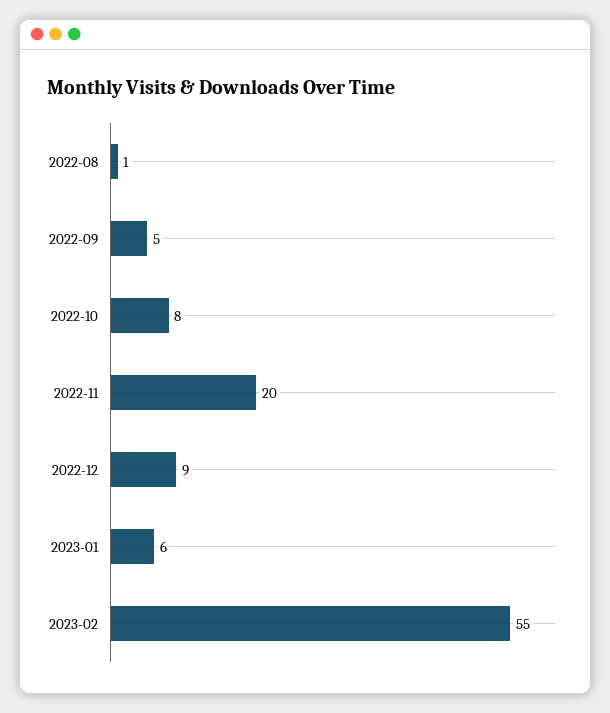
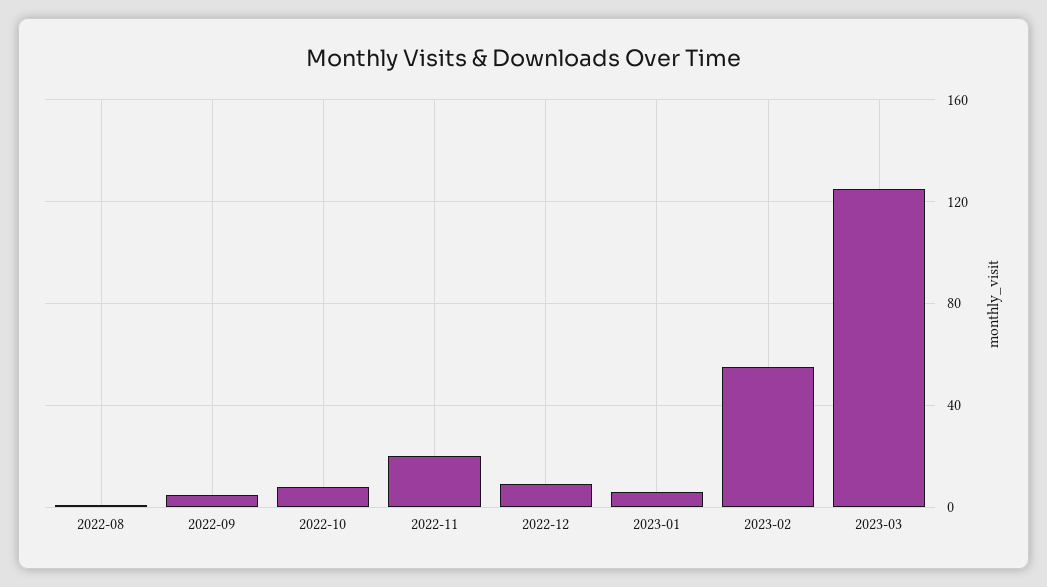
2023-03: none -> 125

